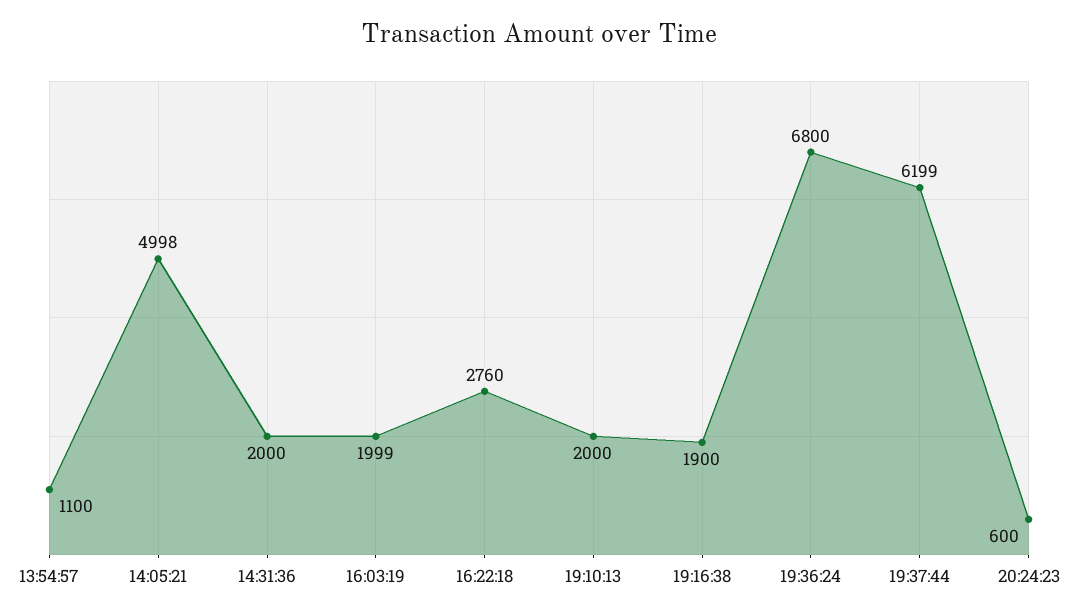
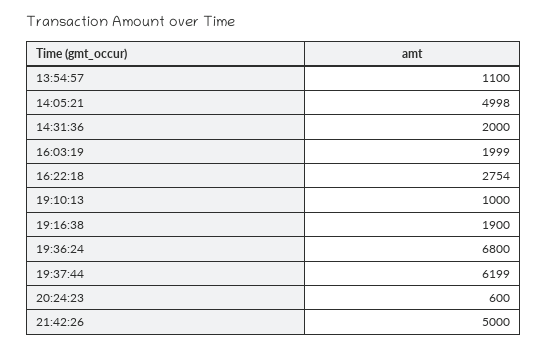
16:22:18: 2760 -> 2754
19:10:13: 2000 -> 1000
21:42:26: none -> 5000

